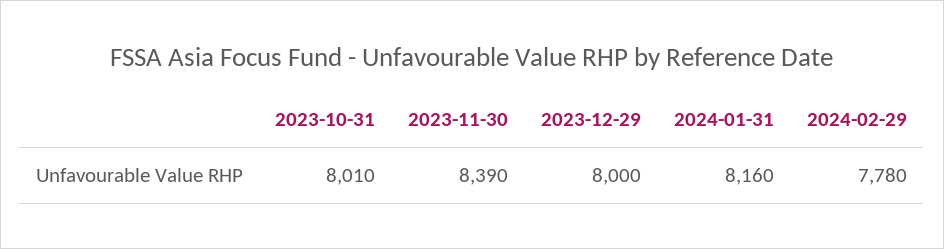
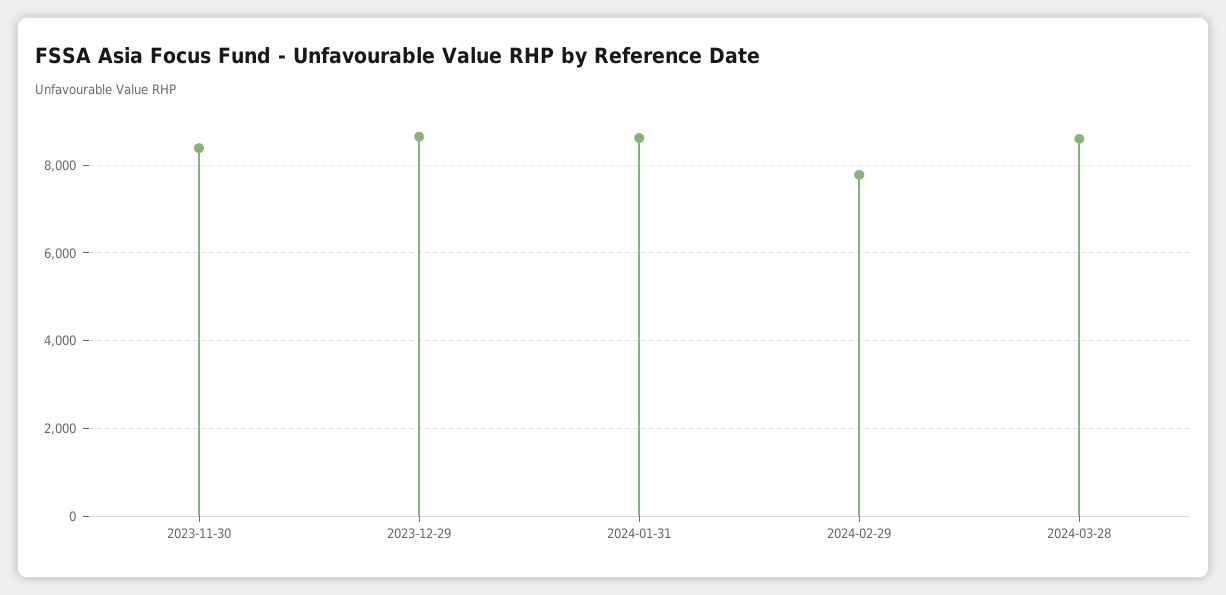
2023-10-31: 8010 -> none
2023-12-29: 8000 -> 8600
2024-01-31: 8160 -> 8600
2024-03-28: none -> 8600

